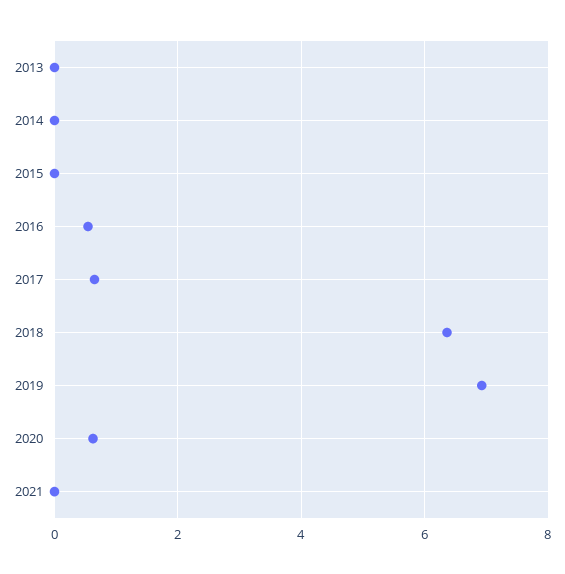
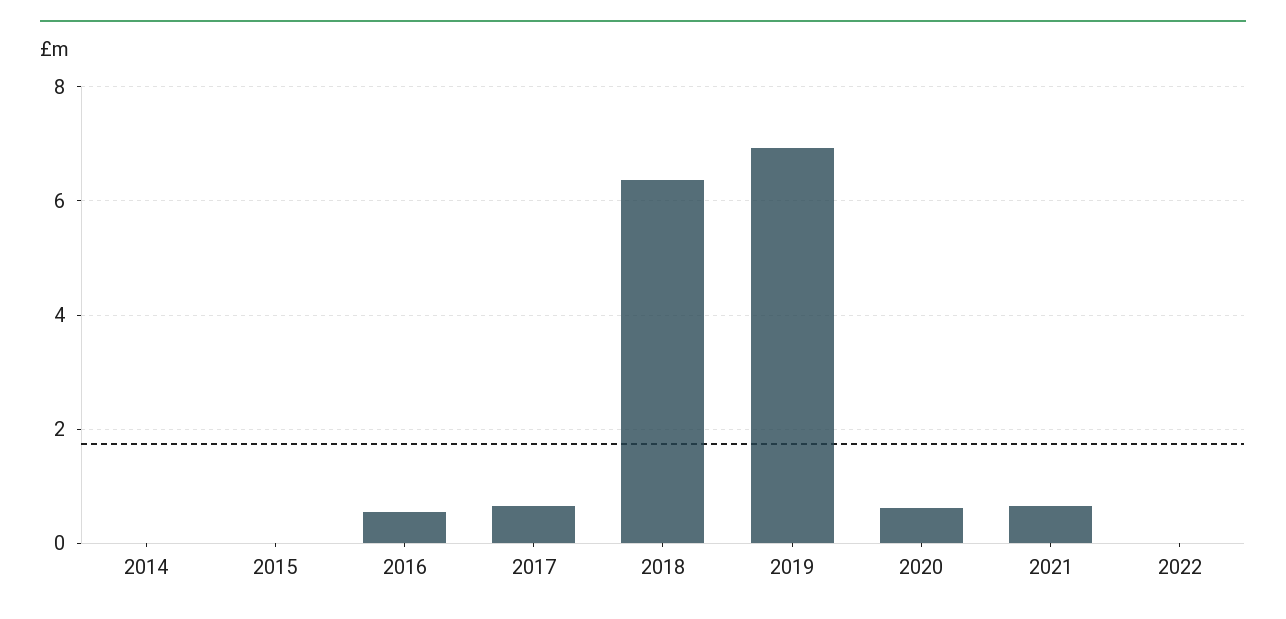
2013: 0 -> none
2021: 0 -> 0.6
2022: none -> 0

